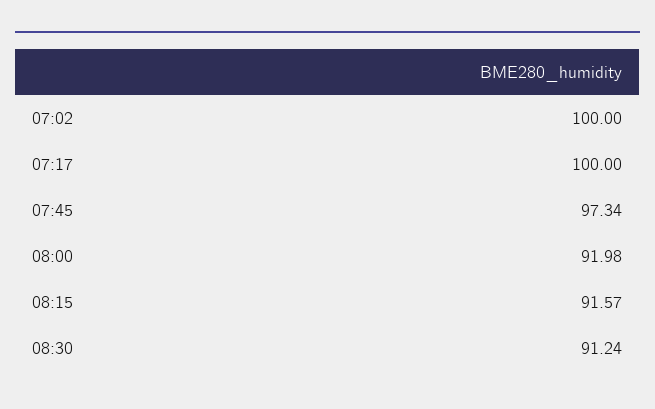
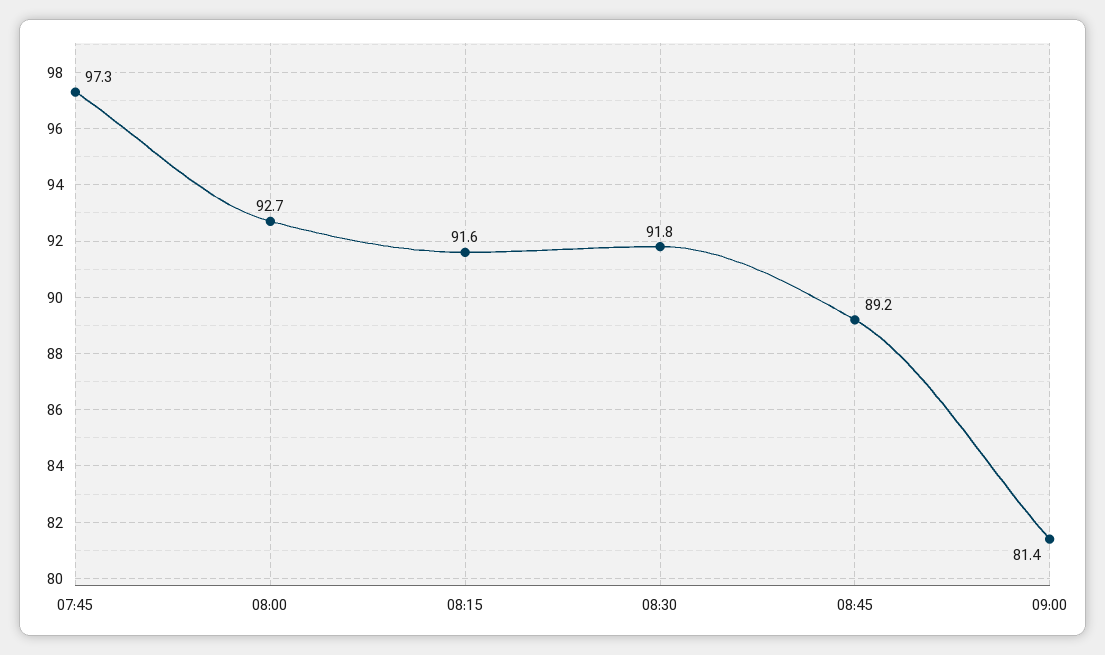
07:02: 100 -> none
07:17: 100 -> none
08:00: 91.98 -> 92.7
08:30: 91.24 -> 91.8
08:45: none -> 89.2
09:00: none -> 81.4

